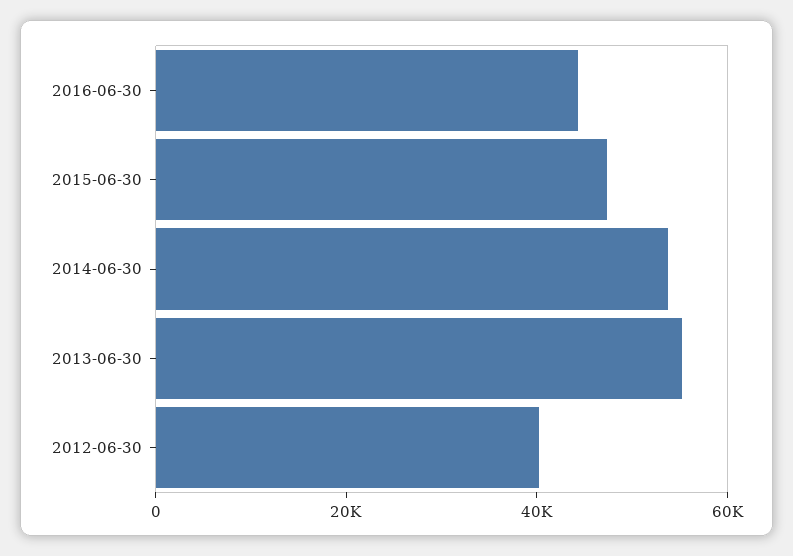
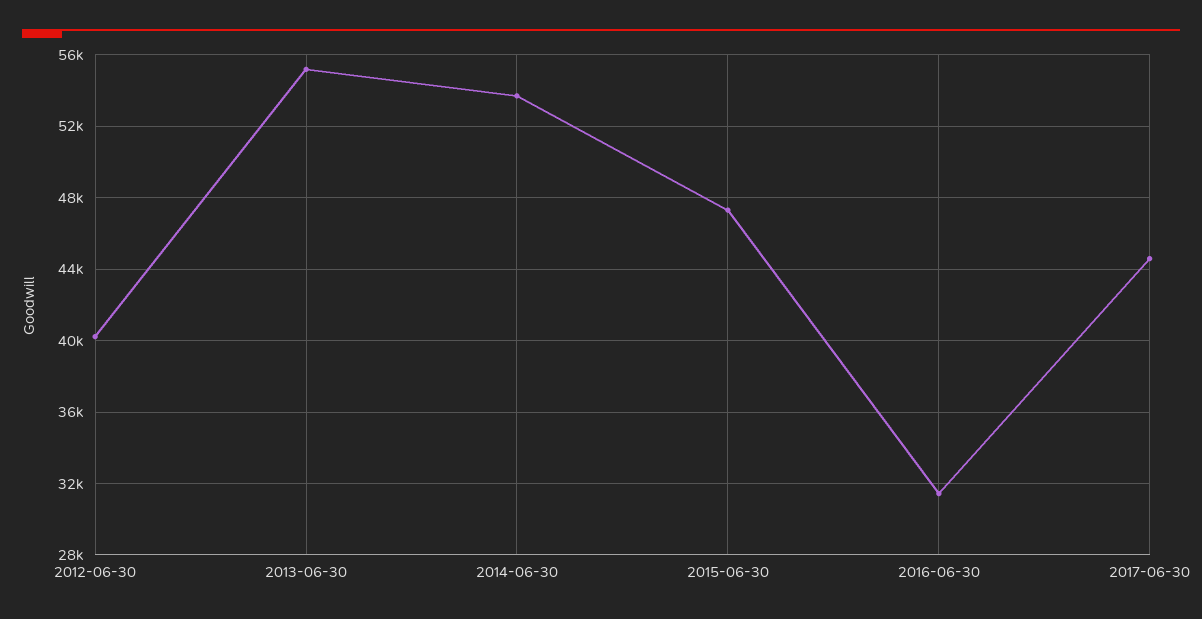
2016-06-30: 45000 -> 31500
2017-06-30: none -> 44500

